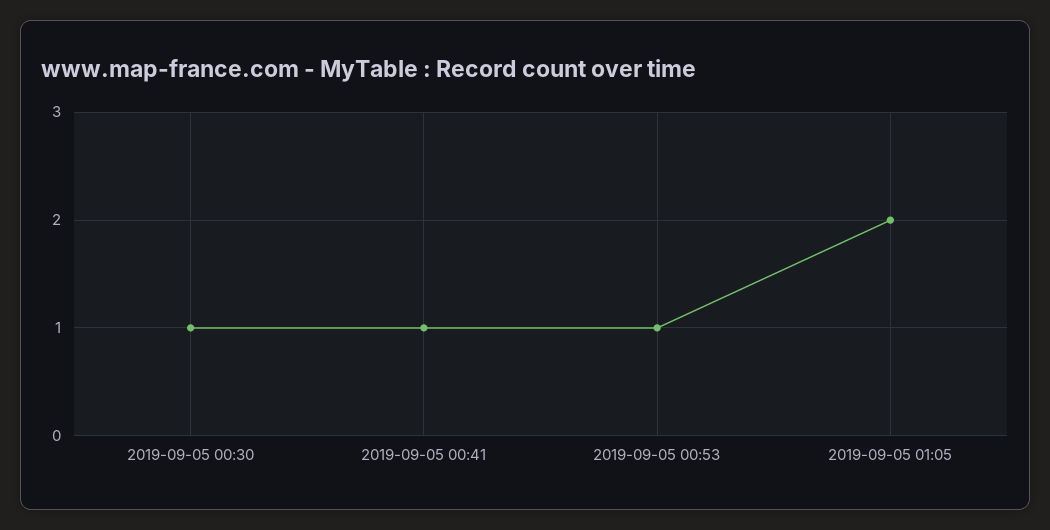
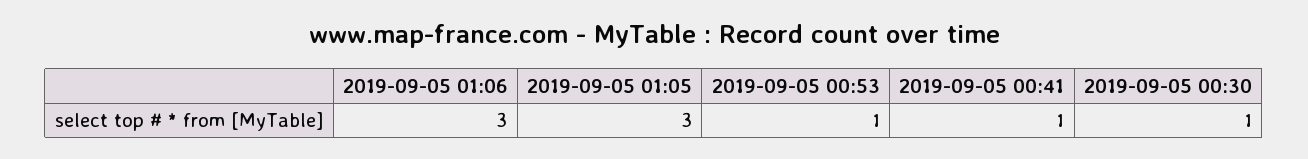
2019-09-05 01:05: 2 -> 3
2019-09-05 01:06: none -> 3

